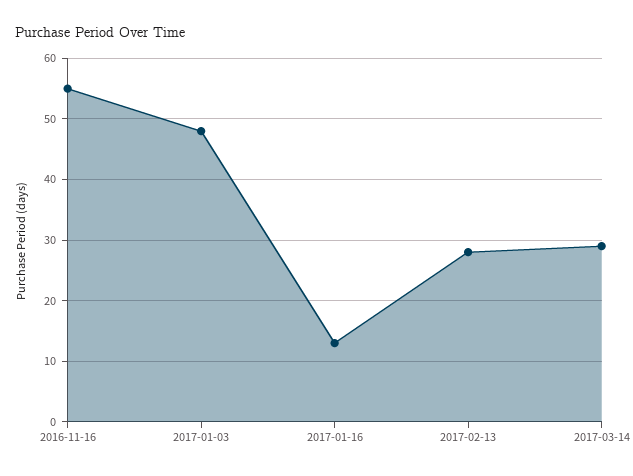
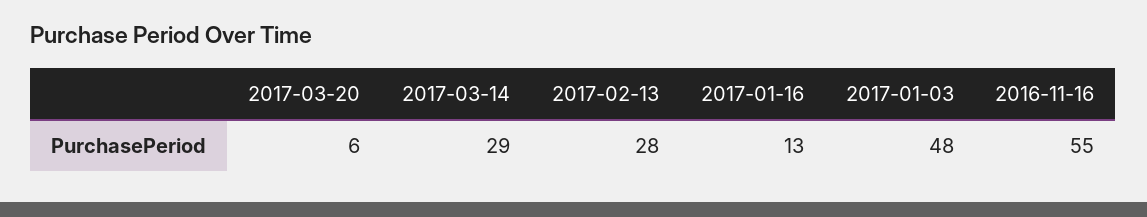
2017-03-20: none -> 6

